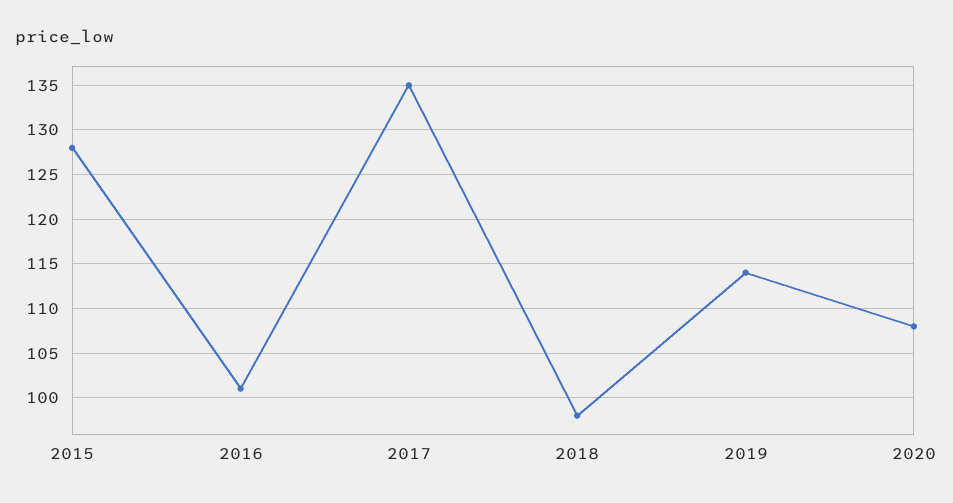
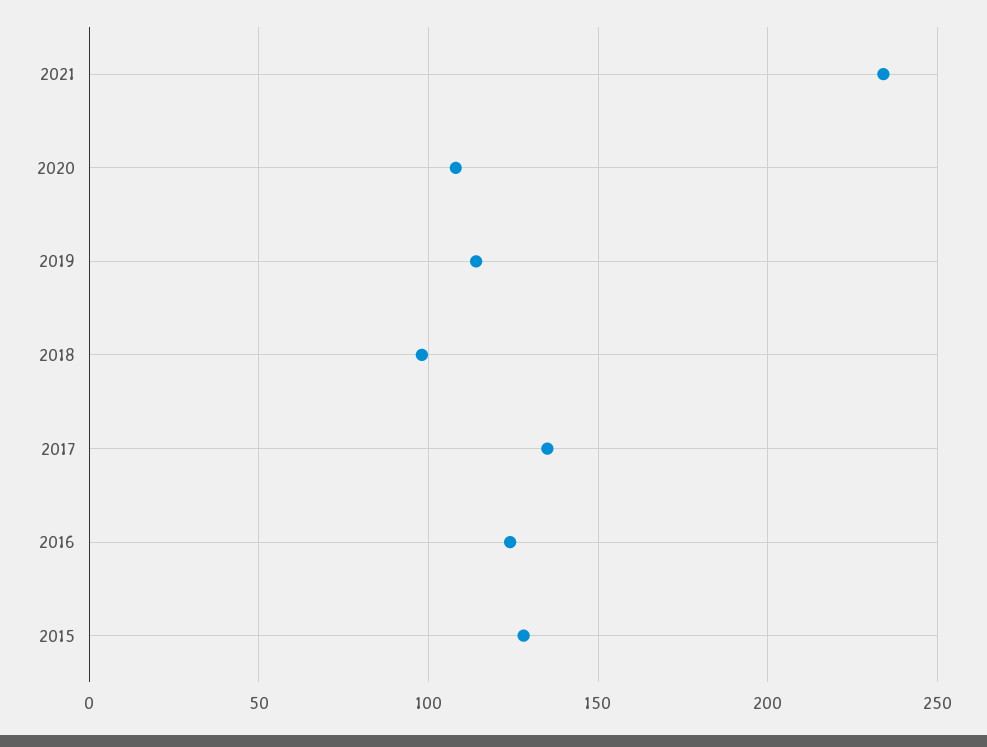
2016: 101 -> 125
2021: none -> 235

